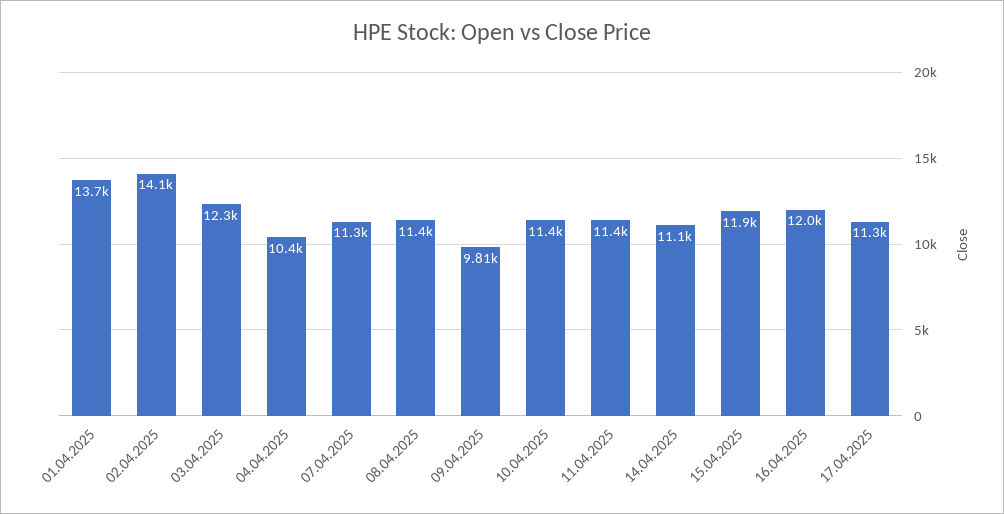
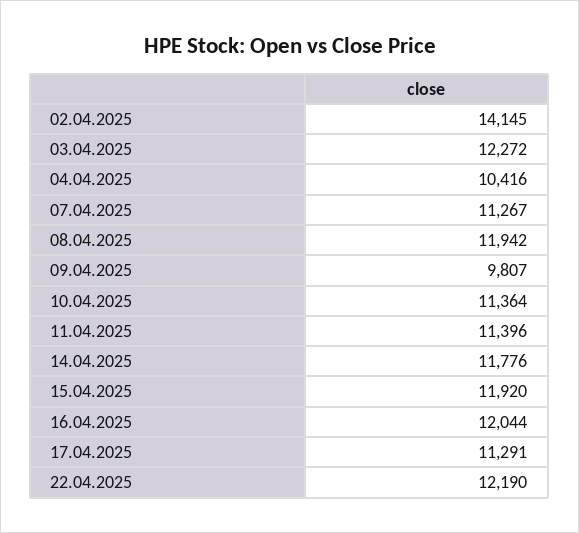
01.04.2025: 13700 -> none
08.04.2025: 11400 -> 11942
14.04.2025: 11100 -> 11776
22.04.2025: none -> 12190

